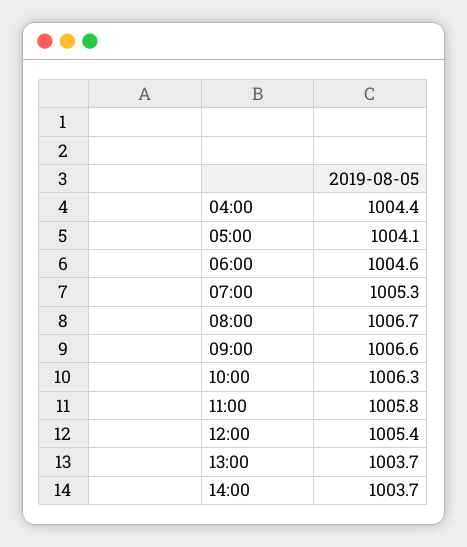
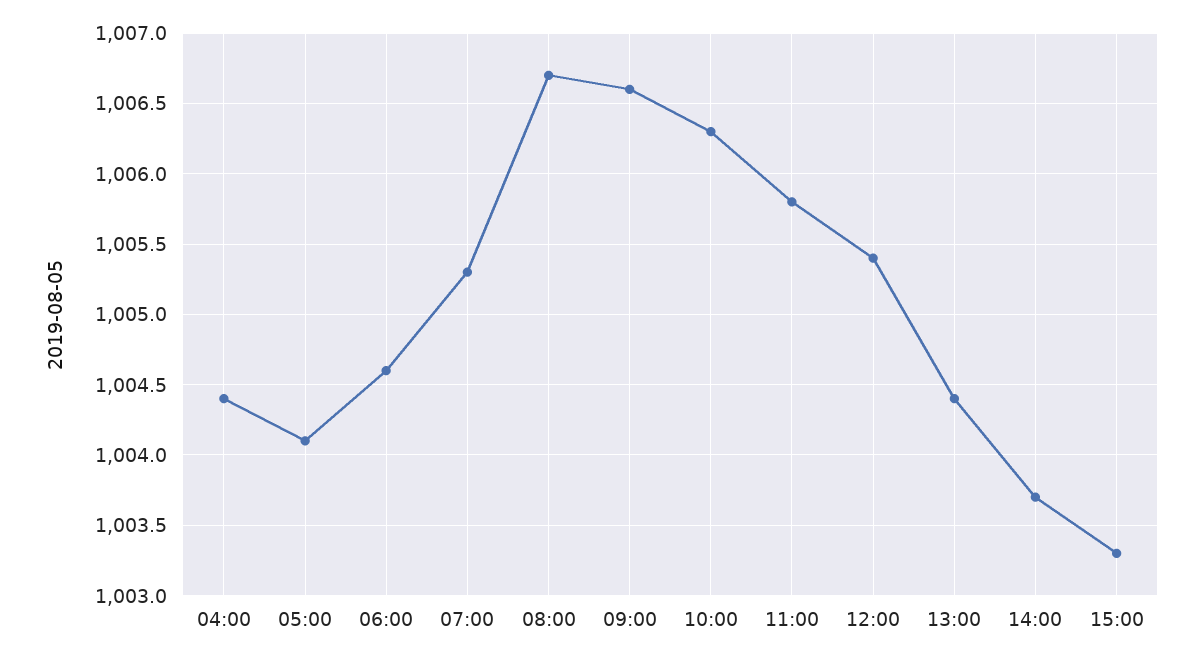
13:00: 1003.7 -> 1004.4
15:00: none -> 1003.3

